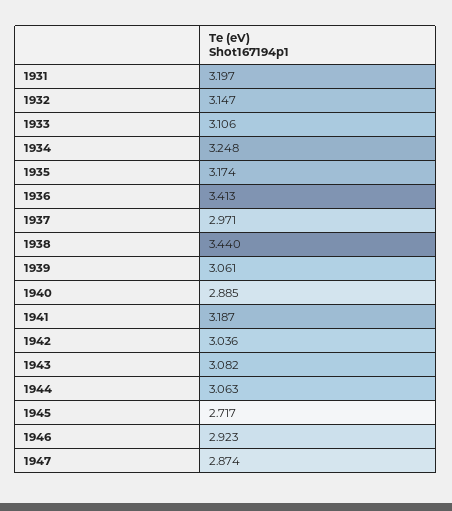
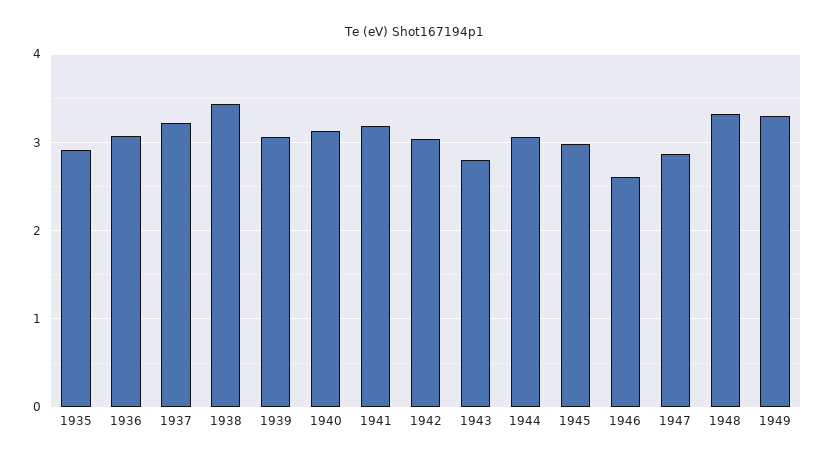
1931: 3.197 -> none
1932: 3.147 -> none
1933: 3.106 -> none
1934: 3.248 -> none
1935: 3.174 -> 2.9
1936: 3.413 -> 3.1
1937: 2.971 -> 3.2
1940: 2.885 -> 3.1
1943: 3.082 -> 2.8
1945: 2.717 -> 3
1946: 2.923 -> 2.6
1948: none -> 3.3
1949: none -> 3.3

